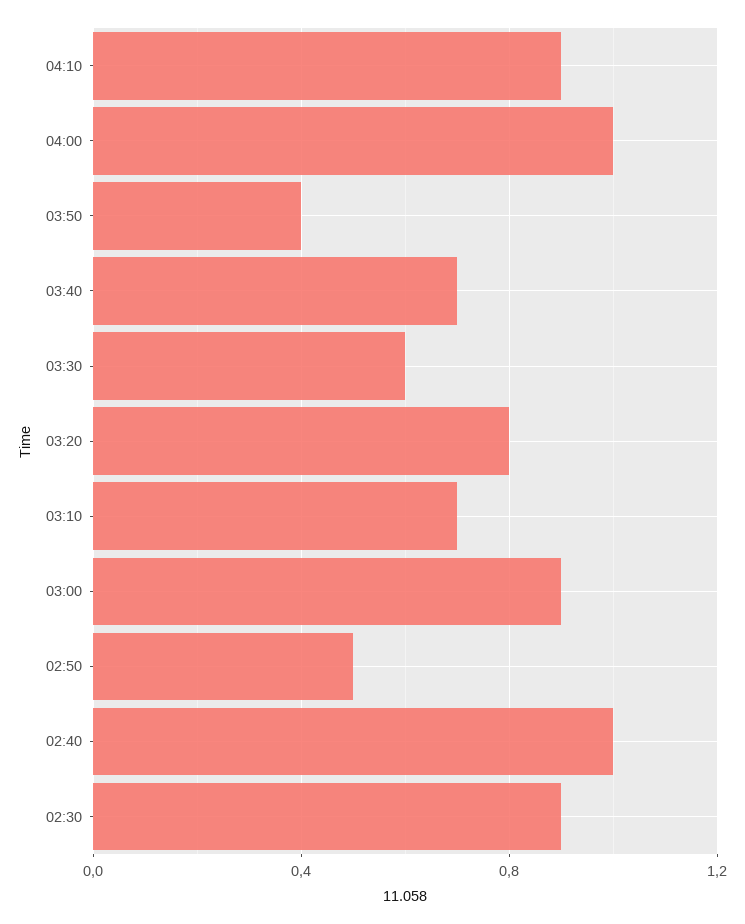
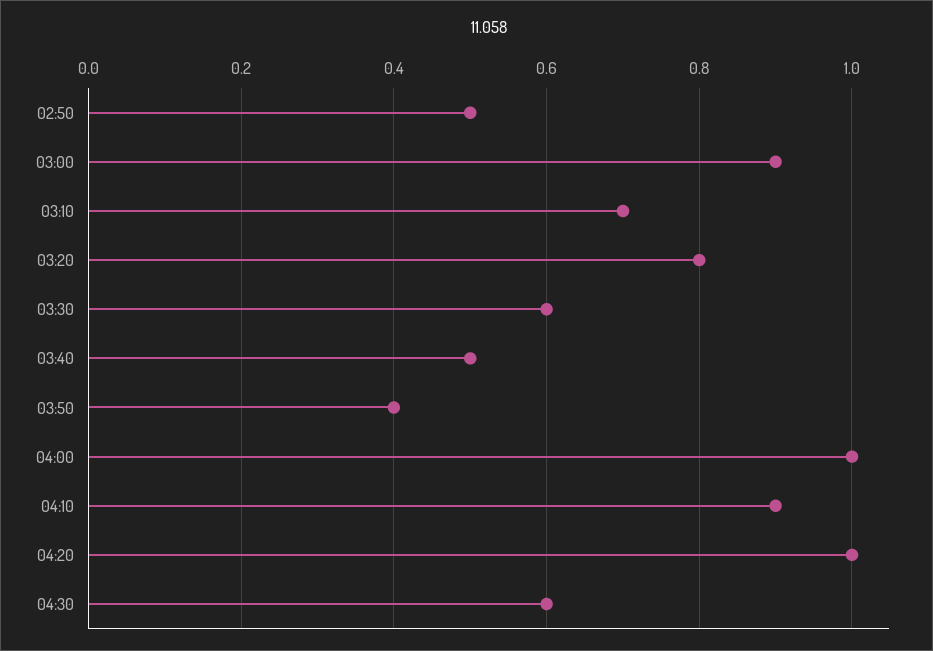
03:40: 0.7 -> 0.5
02:40: 1 -> none
02:30: 0.9 -> none
04:20: none -> 1
04:30: none -> 0.6

